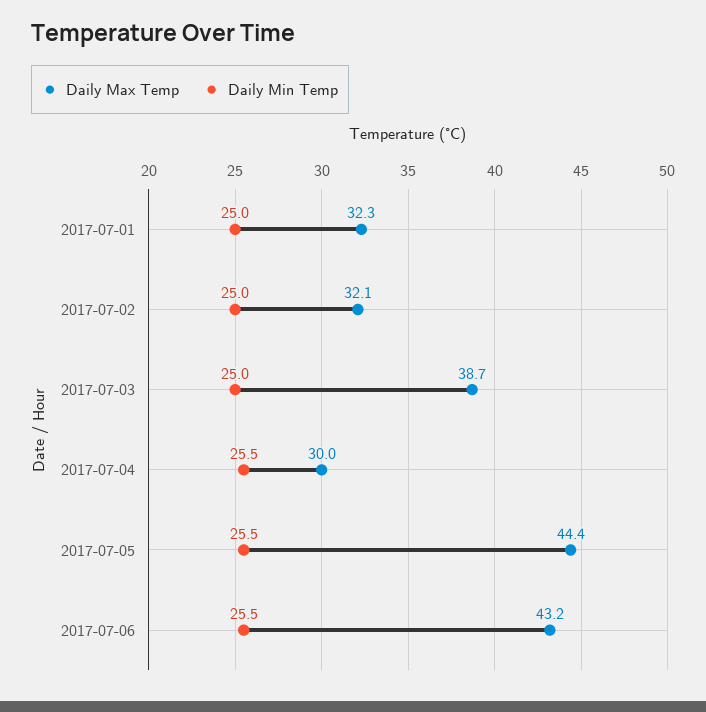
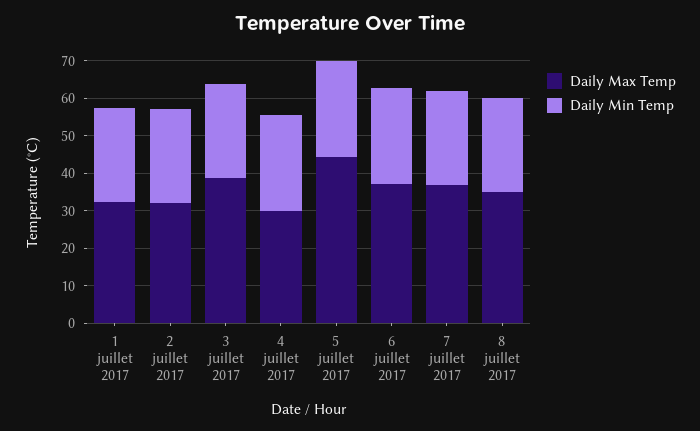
Daily Max Temp, 2017-07-06: 43.2 -> 37.5
Daily Max Temp, 7 juillet 2017: none -> 37.5
Daily Min Temp, 7 juillet 2017: none -> 25
Daily Max Temp, 8 juillet 2017: none -> 35
Daily Min Temp, 8 juillet 2017: none -> 25

